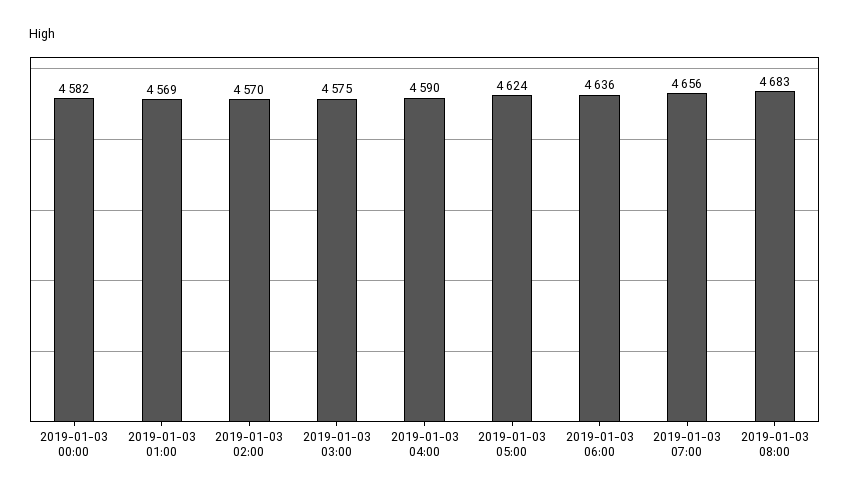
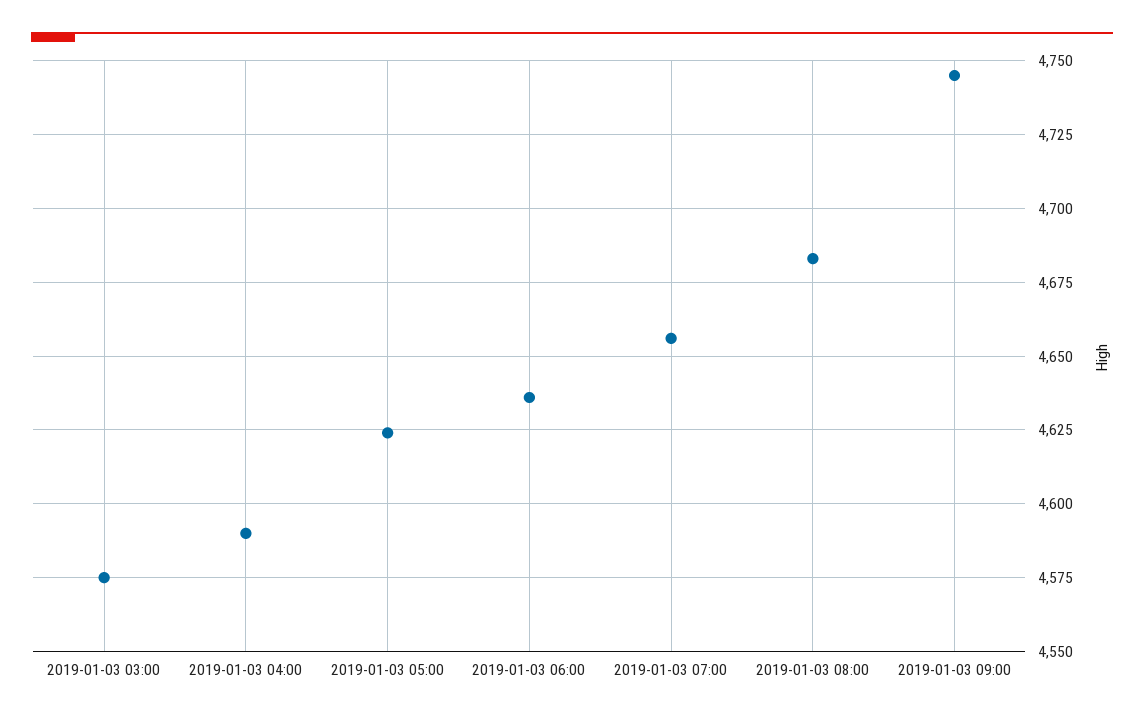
2019-01-03 00:00: 4582 -> none
2019-01-03 01:00: 4569 -> none
2019-01-03 02:00: 4570 -> none
2019-01-03 09:00: none -> 4745

